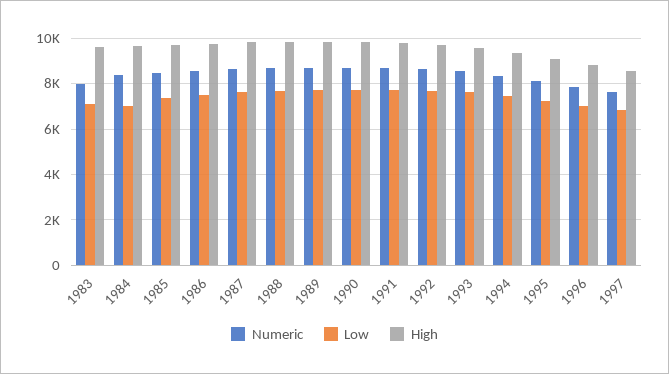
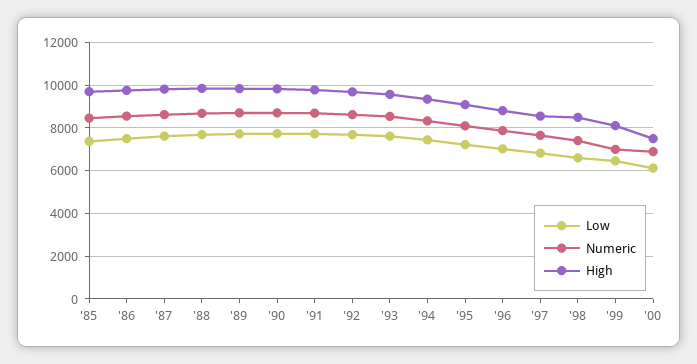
Numeric, 1983: 8000 -> none
Low, 1983: 7000 -> none
High, 1983: 9500 -> none
Numeric, 1984: 8500 -> none
Low, 1984: 7000 -> none
High, 1984: 9500 -> none
Low, '98: none -> 6500
Numeric, '98: none -> 7500
High, '98: none -> 8500
Low, '99: none -> 6500
Numeric, '99: none -> 7000
High, '99: none -> 8000
Low, '00: none -> 6000
Numeric, '00: none -> 7000
High, '00: none -> 7500

